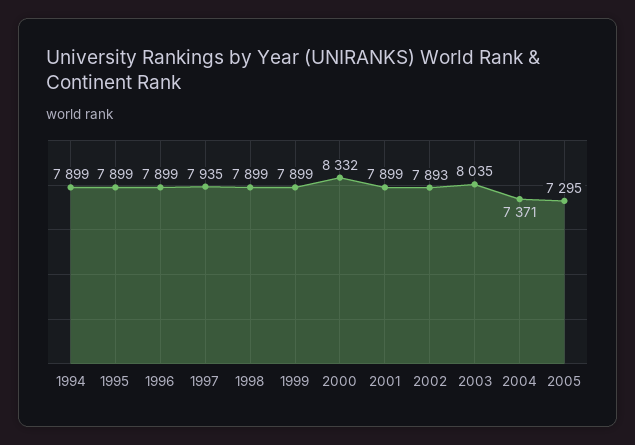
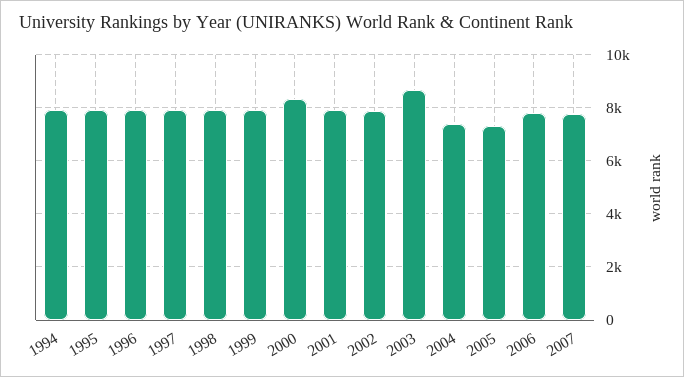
2003: 8035 -> 8750
2006: none -> 7750
2007: none -> 7750

